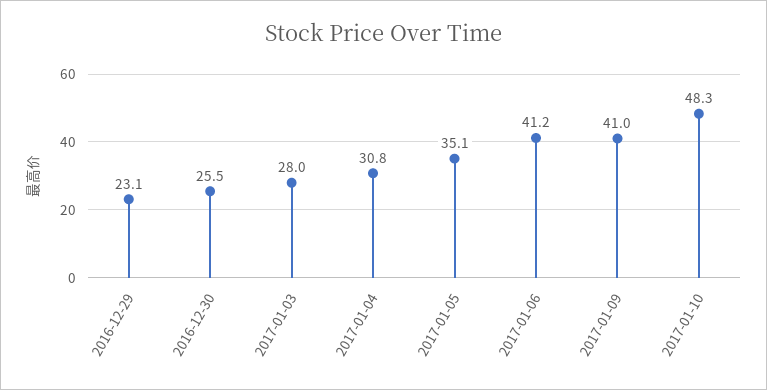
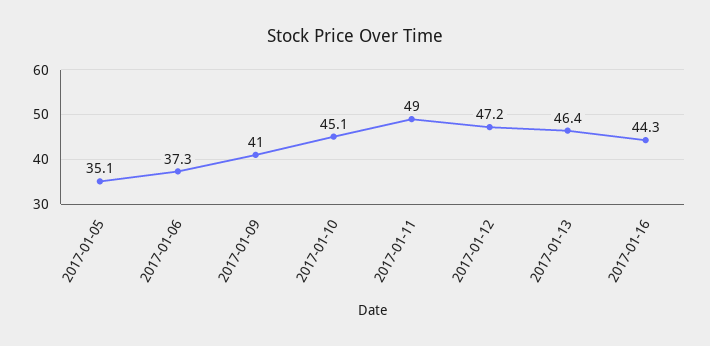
2016-12-29: 23.1 -> none
2016-12-30: 25.5 -> none
2017-01-03: 28 -> none
2017-01-04: 30.8 -> none
2017-01-06: 41.2 -> 37.3
2017-01-10: 48.3 -> 45.1
2017-01-11: none -> 49
2017-01-12: none -> 47.2
2017-01-13: none -> 46.4
2017-01-16: none -> 44.3

